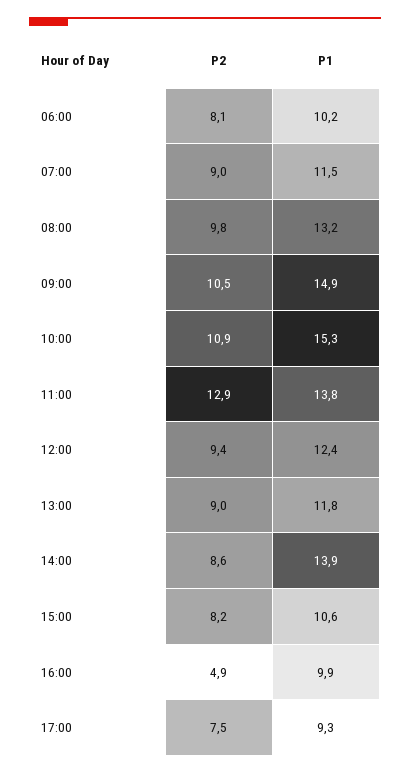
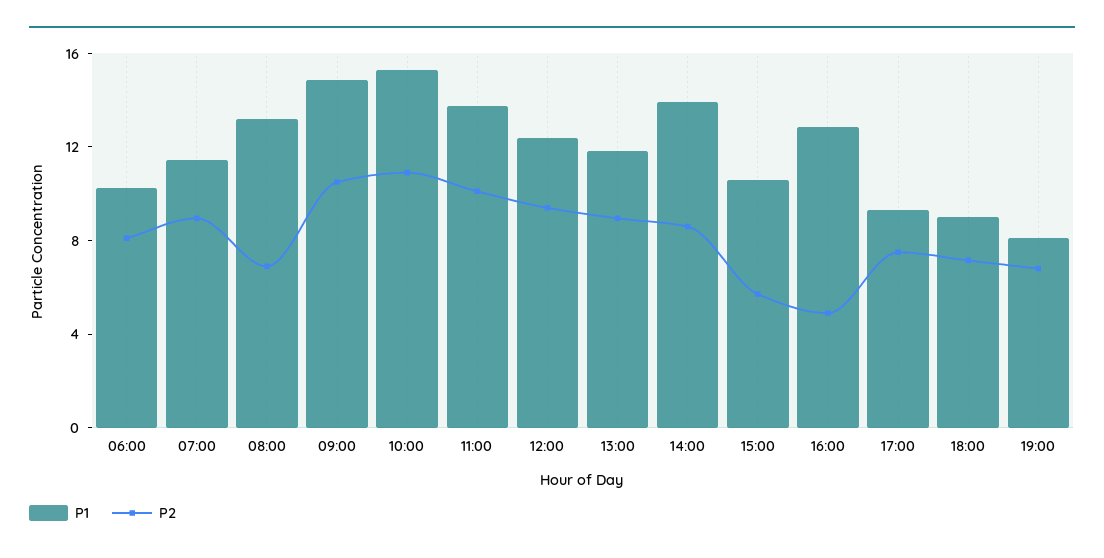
P2, 08:00: 9.8 -> 7
P2, 11:00: 12.9 -> 10
P2, 15:00: 8.2 -> 6
P1, 16:00: 9.9 -> 13
P1, 18:00: none -> 9
P2, 18:00: none -> 7
P1, 19:00: none -> 8
P2, 19:00: none -> 7

